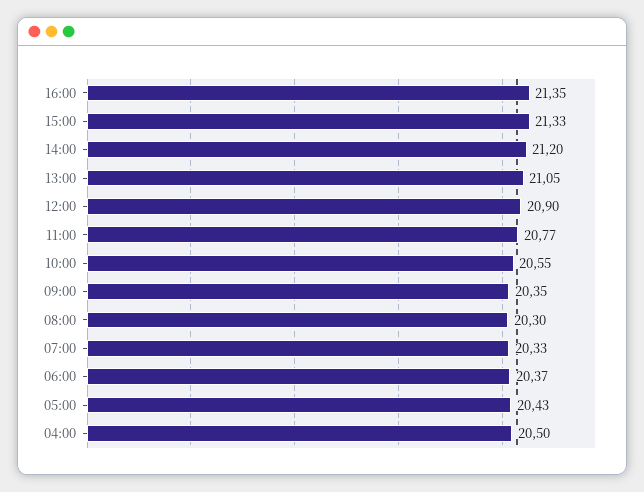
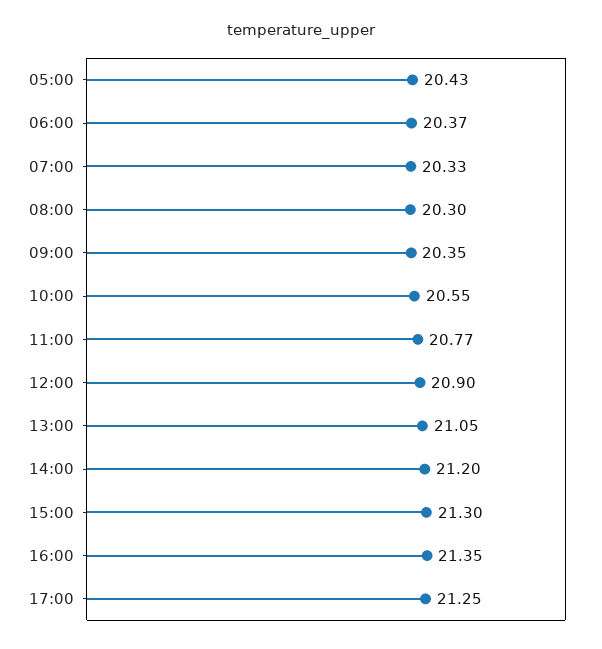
15:00: 21.33 -> 21.3
04:00: 20.5 -> none
17:00: none -> 21.25

